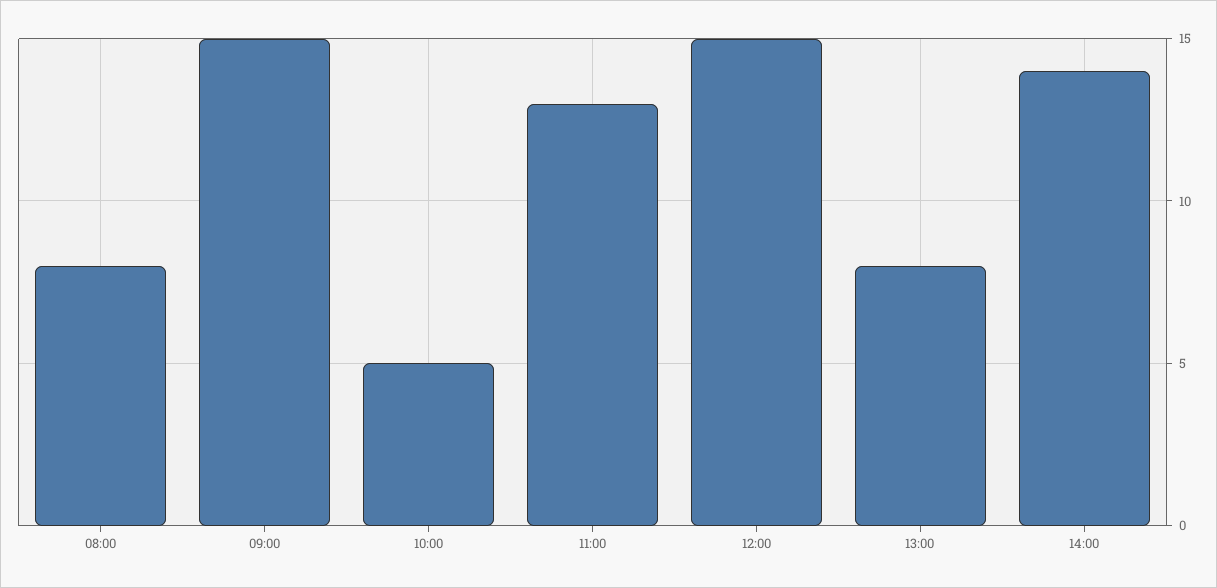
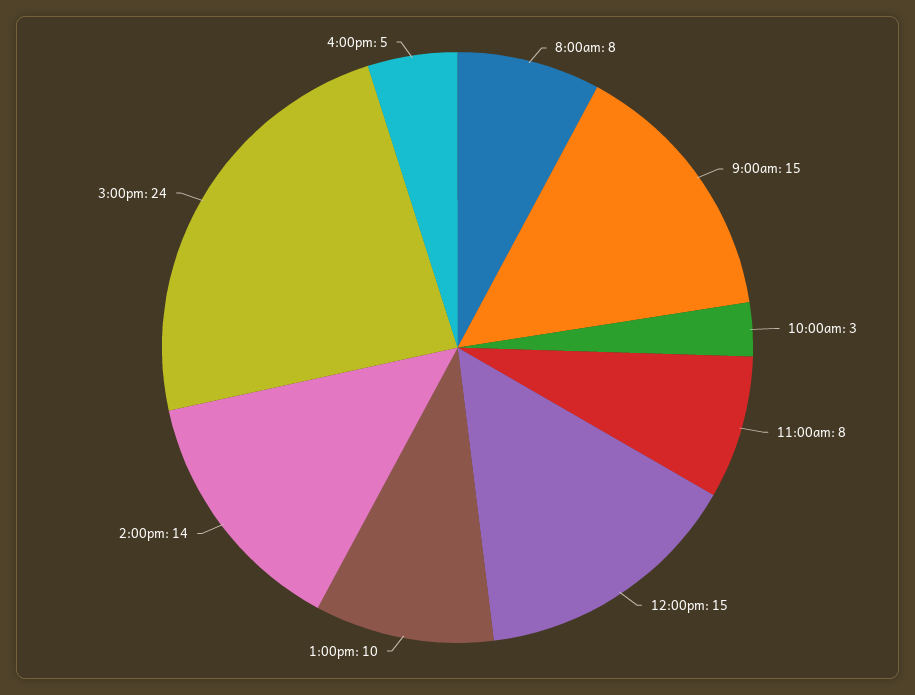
10:00: 5 -> 3
11:00: 13 -> 8
13:00: 8 -> 10
3:00pm: none -> 24
4:00pm: none -> 5

